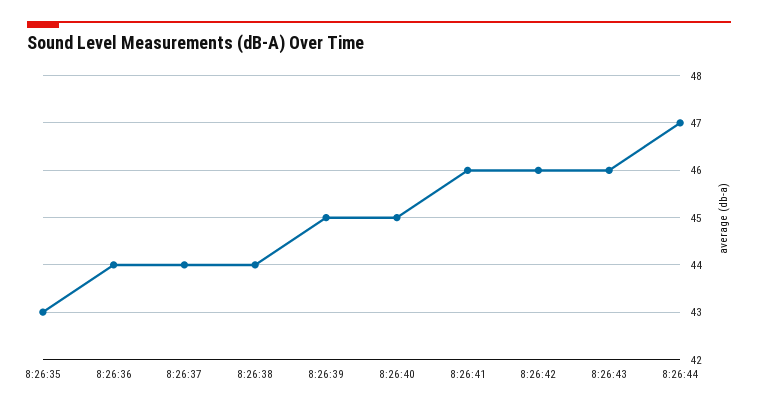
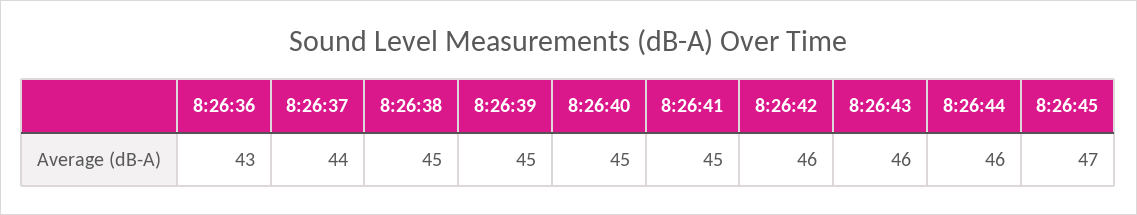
8:26:35: 43 -> none
8:26:36: 44 -> 43
8:26:38: 44 -> 45
8:26:41: 46 -> 45
8:26:44: 47 -> 46
8:26:45: none -> 47

